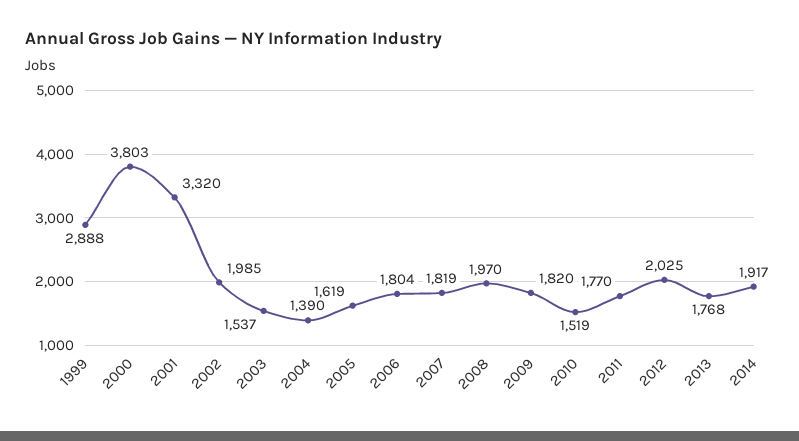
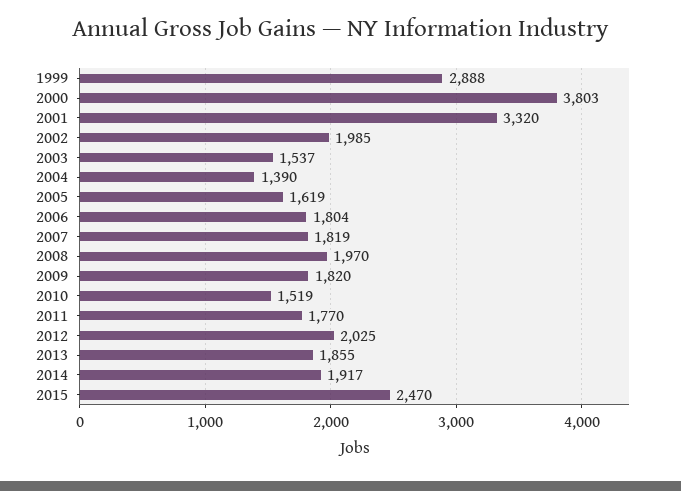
2013: 1768 -> 1855
2015: none -> 2470

